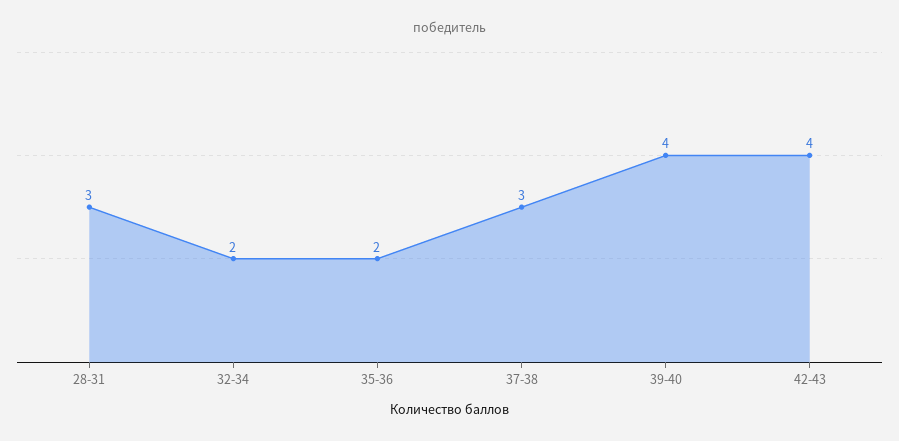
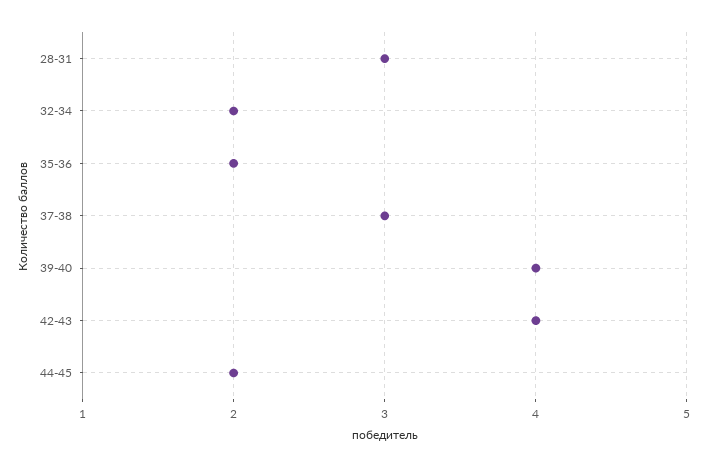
44-45: none -> 2

